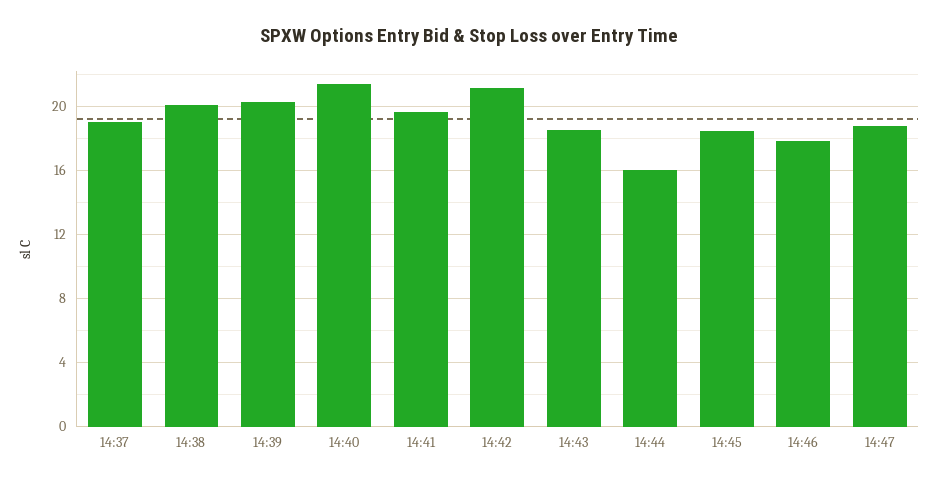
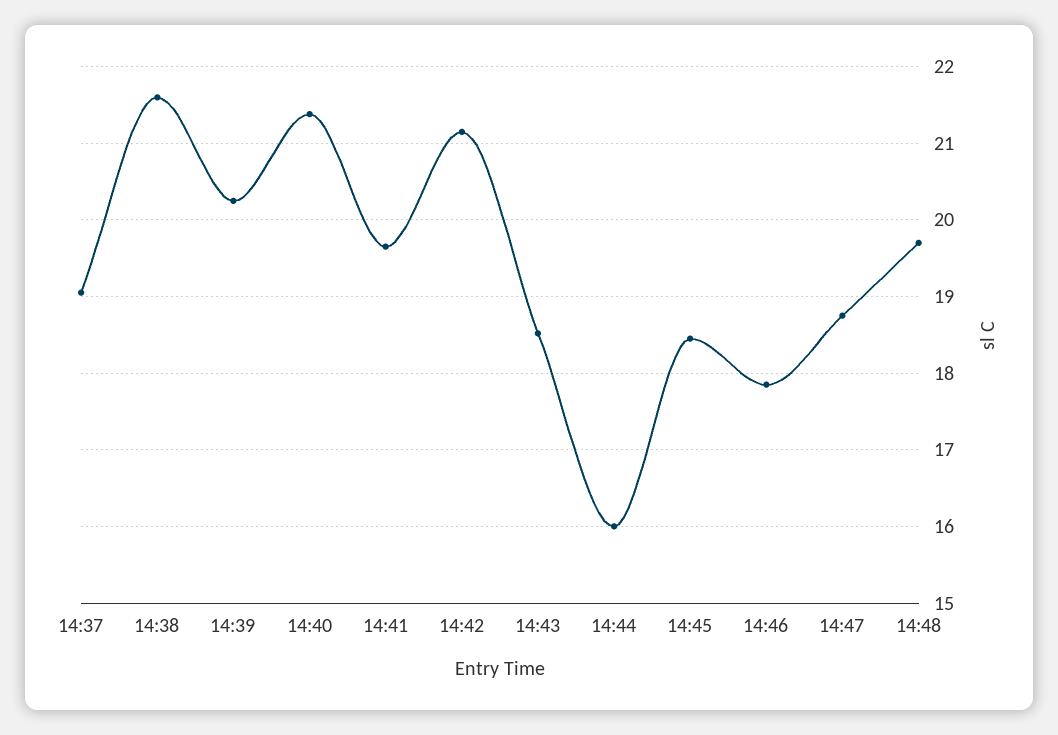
14:38: 20 -> 21.6
14:48: none -> 19.7

